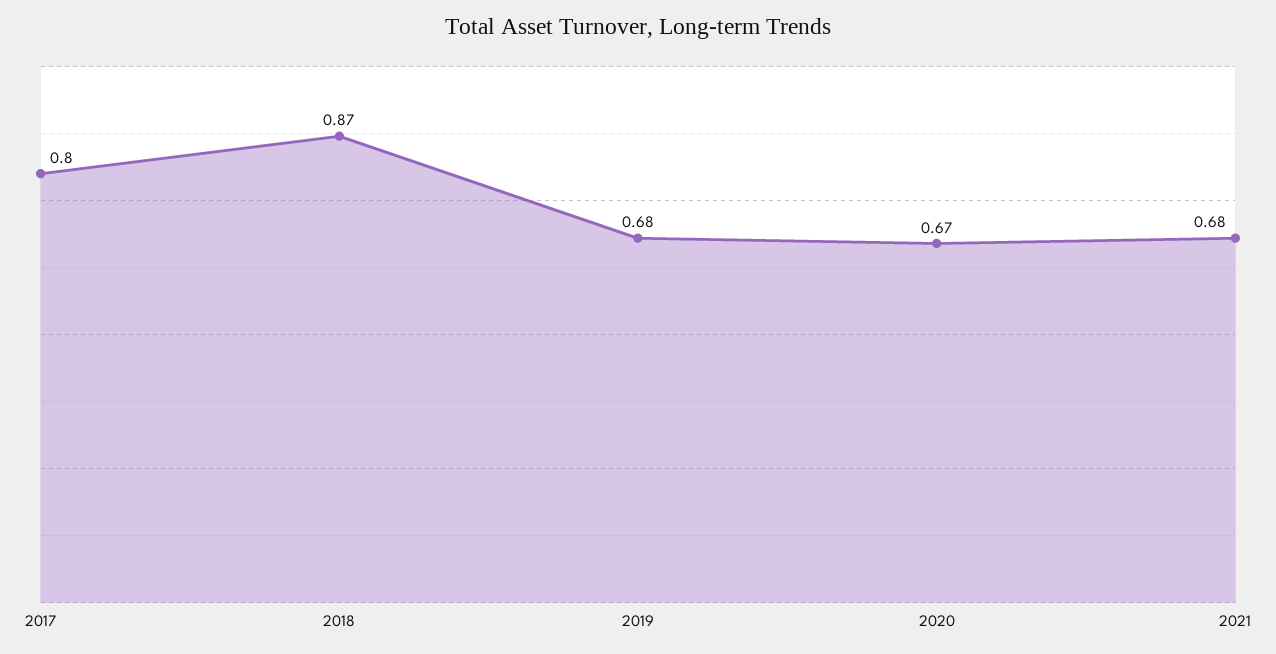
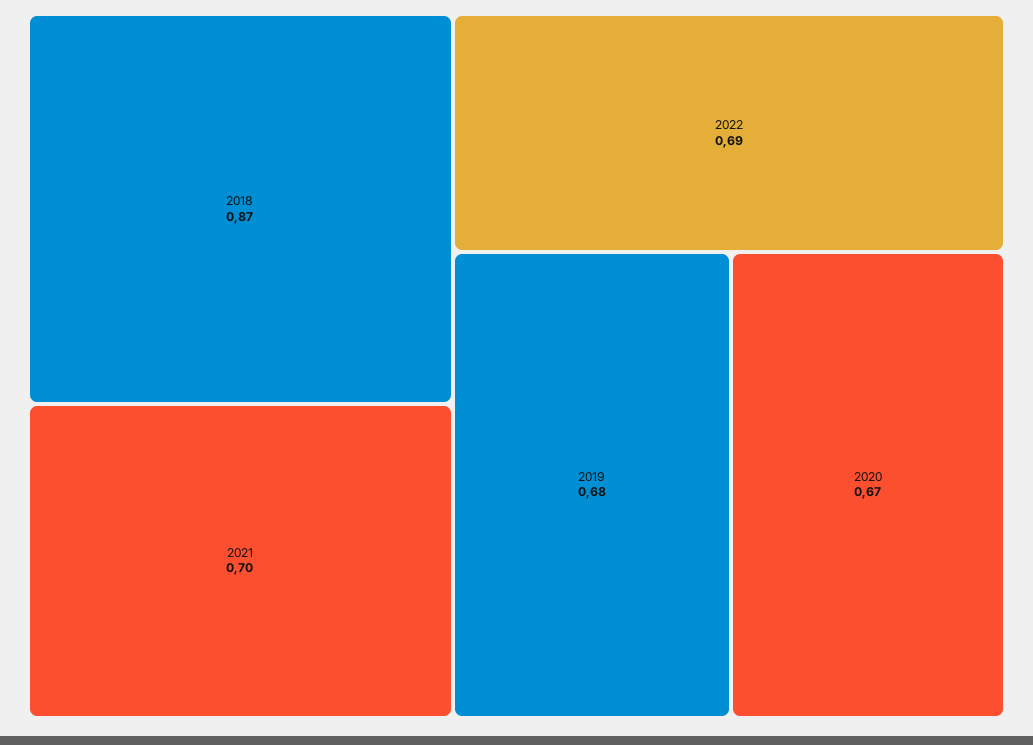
2017: 0.8 -> none
2021: 0.68 -> 0.7
2022: none -> 0.69

